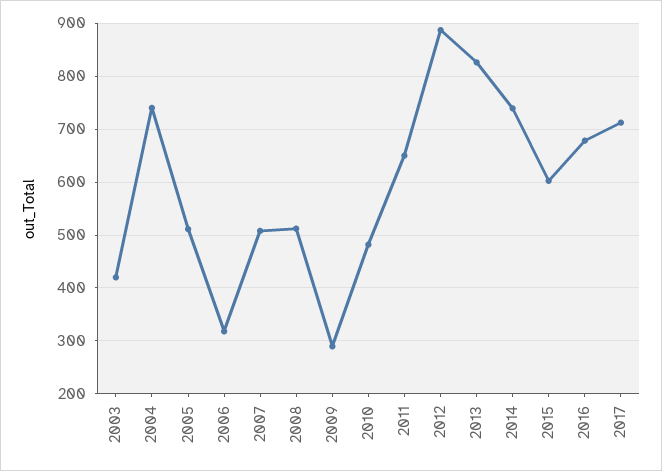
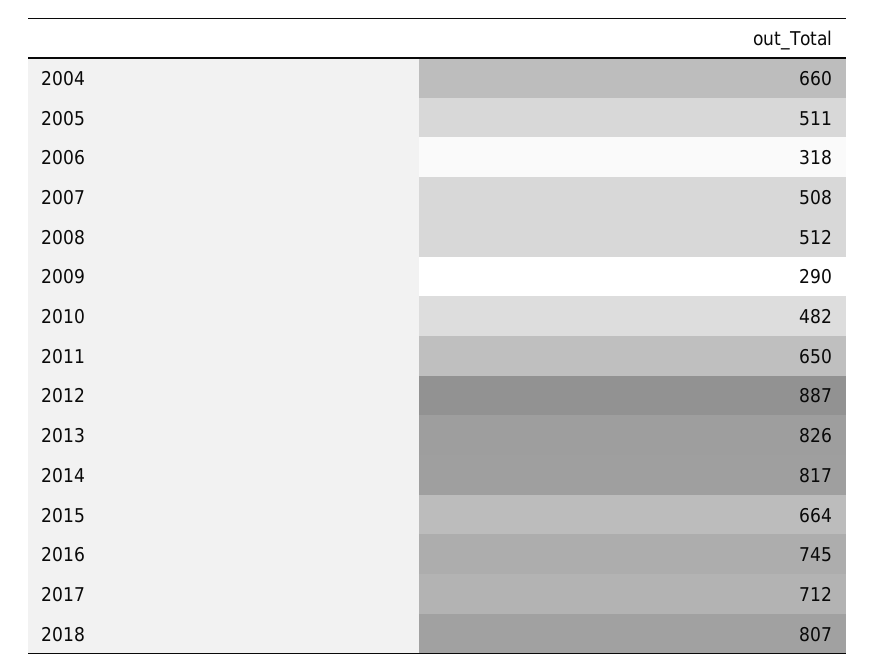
2003: 420 -> none
2004: 740 -> 660
2014: 740 -> 817
2015: 600 -> 664
2016: 680 -> 745
2018: none -> 807

